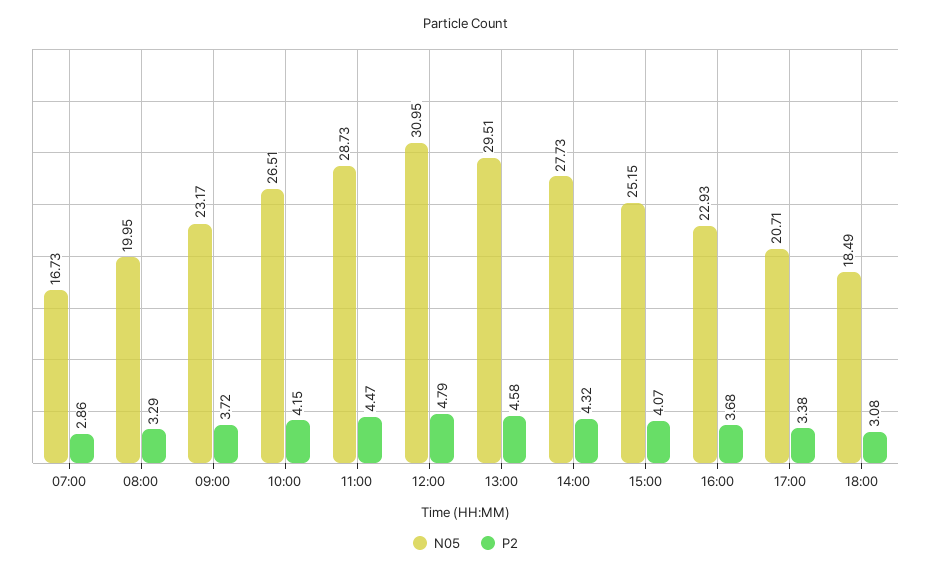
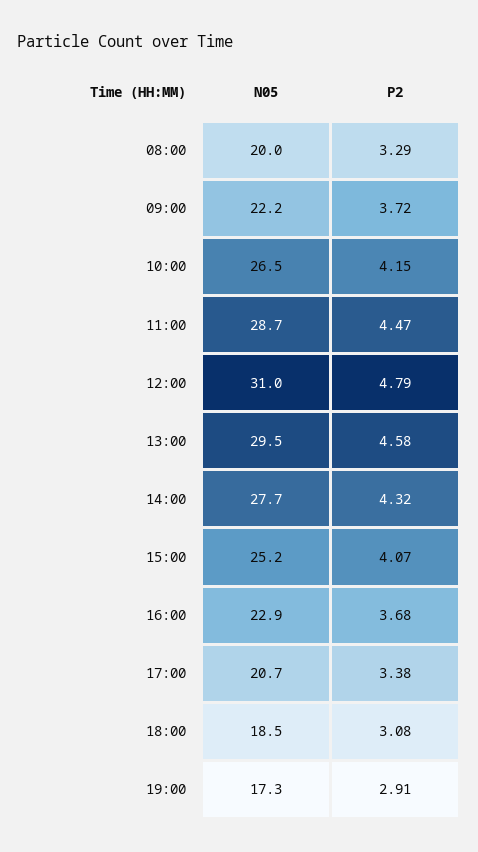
N05, 07:00: 16.73 -> none
P2, 07:00: 2.86 -> none
N05, 09:00: 23.17 -> 22.2
N05, 19:00: none -> 17.3
P2, 19:00: none -> 2.91

